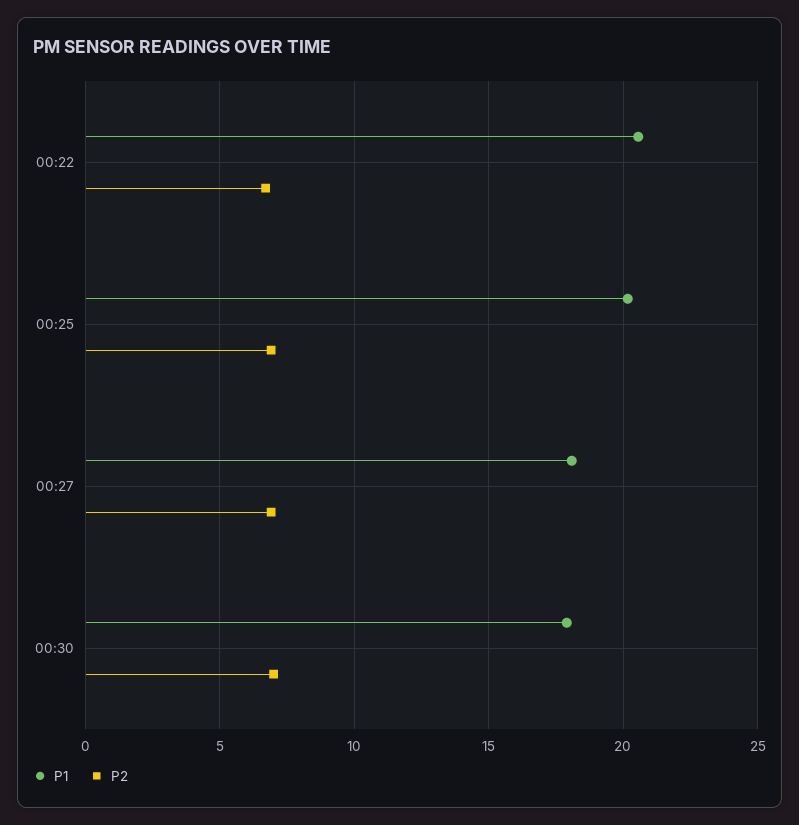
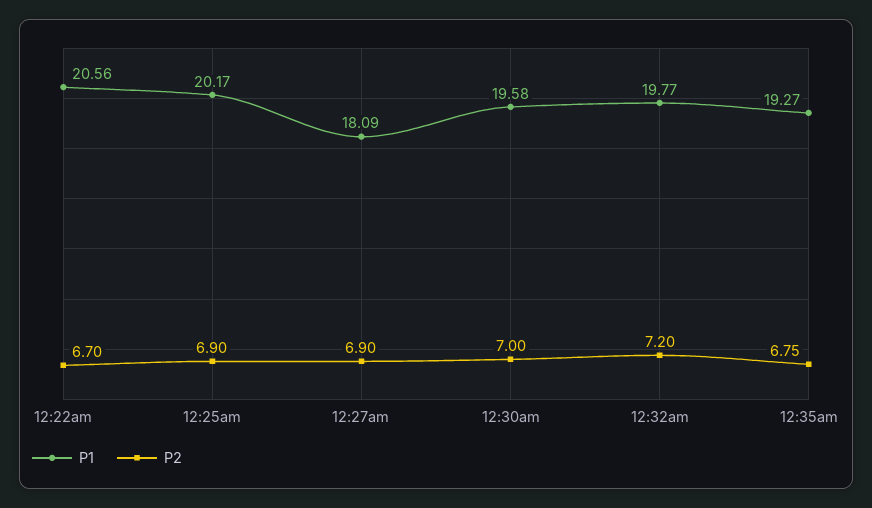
P1, 00:30: 18 -> 19.58
P1, 12:32am: none -> 19.77
P2, 12:32am: none -> 7.2
P1, 12:35am: none -> 19.27
P2, 12:35am: none -> 6.75

